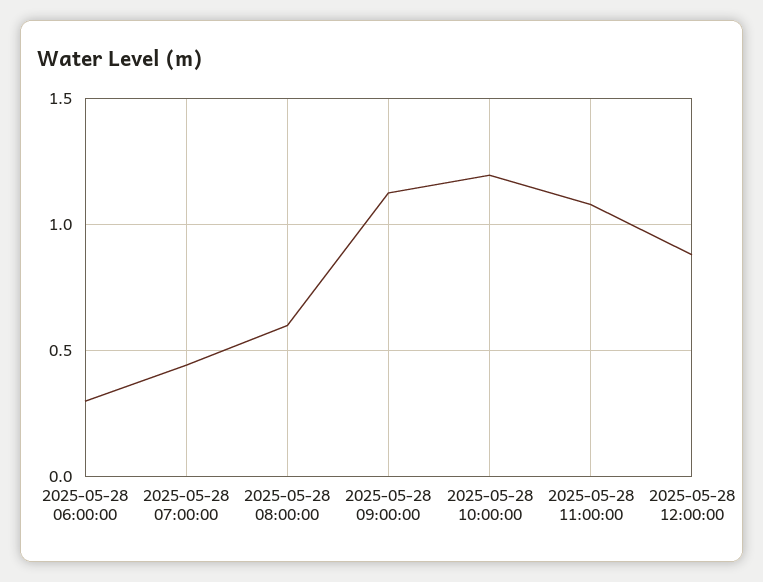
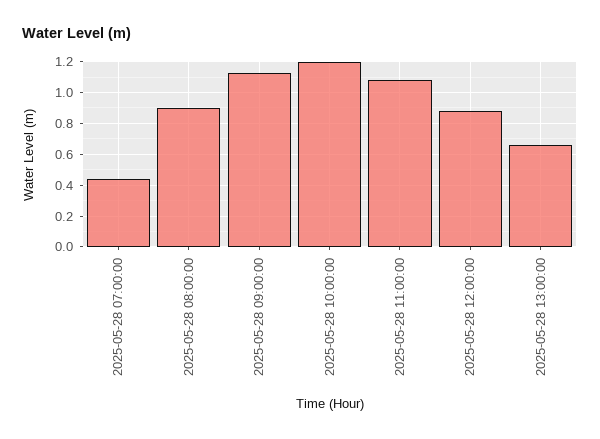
2025-05-28 06:00:00: 0.3 -> none
2025-05-28 08:00:00: 0.6 -> 0.9
2025-05-28 13:00:00: none -> 0.65

